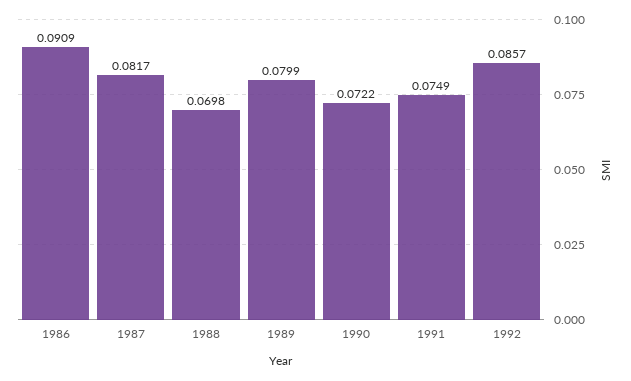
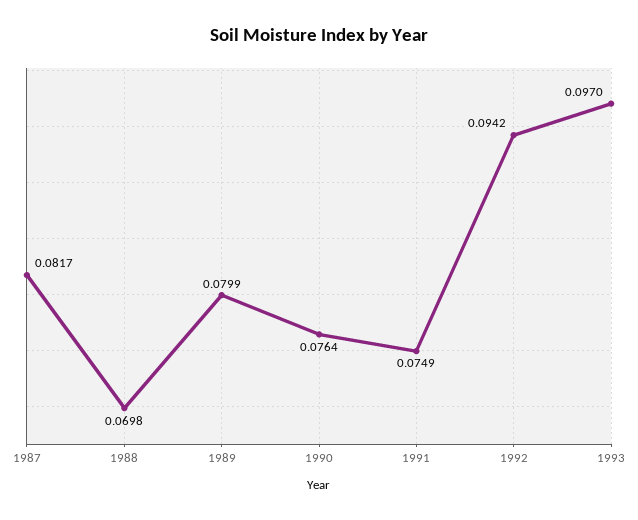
1986: 0.0909 -> none
1990: 0.0722 -> 0.0764
1992: 0.0857 -> 0.0942
1993: none -> 0.097

